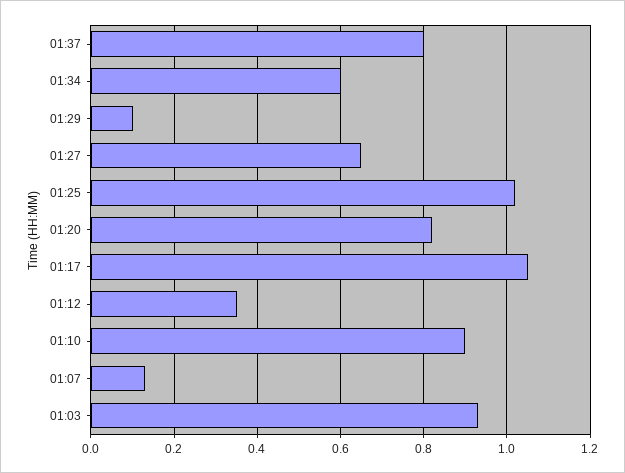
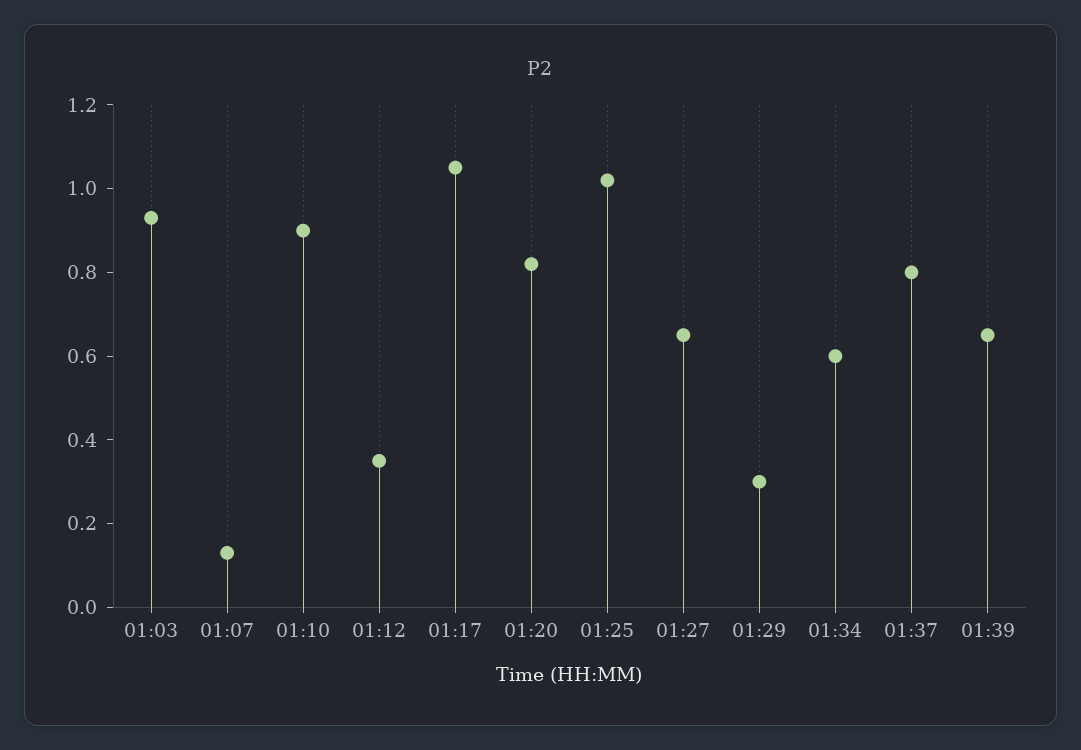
01:29: 0.1 -> 0.3
01:39: none -> 0.65

